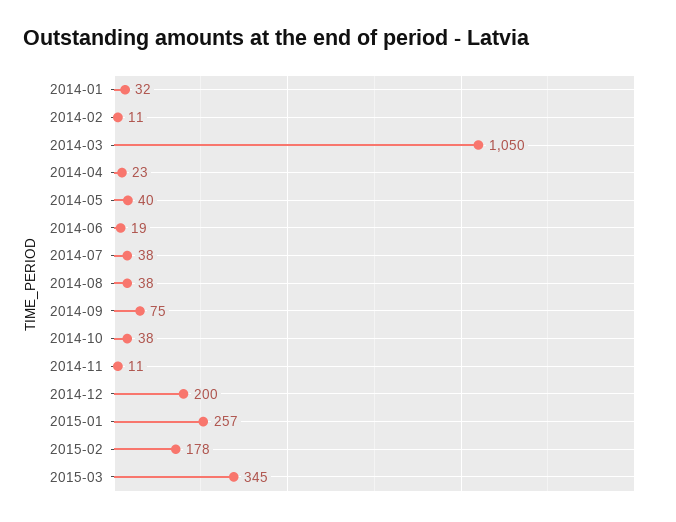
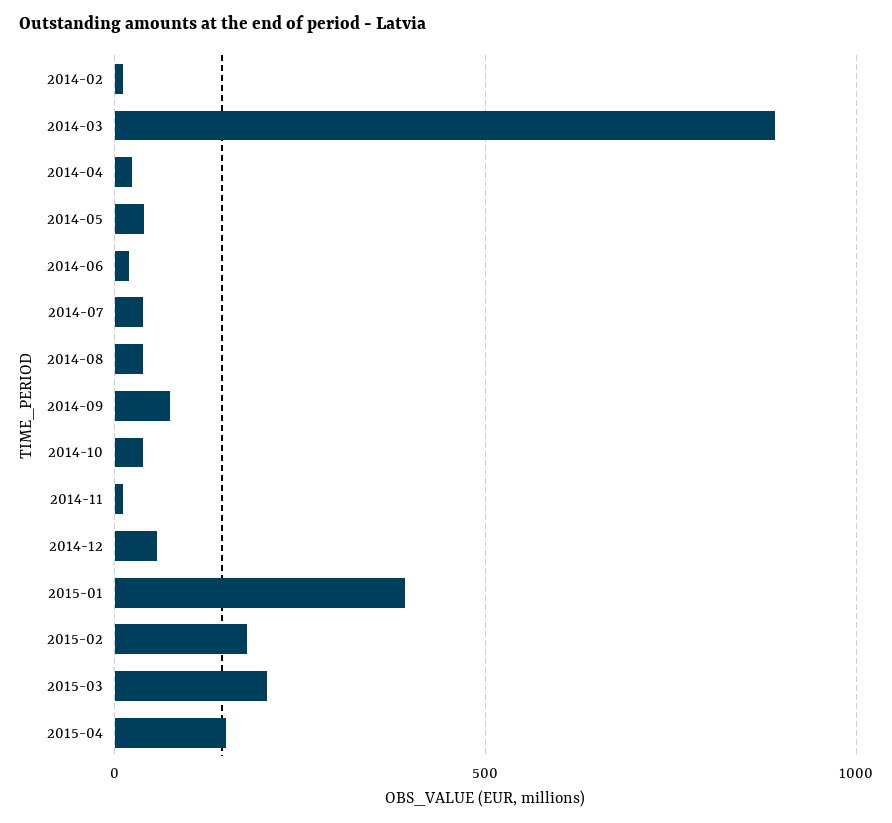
2014-01: 32 -> none
2014-03: 1050 -> 900
2014-12: 200 -> 50
2015-01: 257 -> 400
2015-03: 345 -> 200
2015-04: none -> 150

